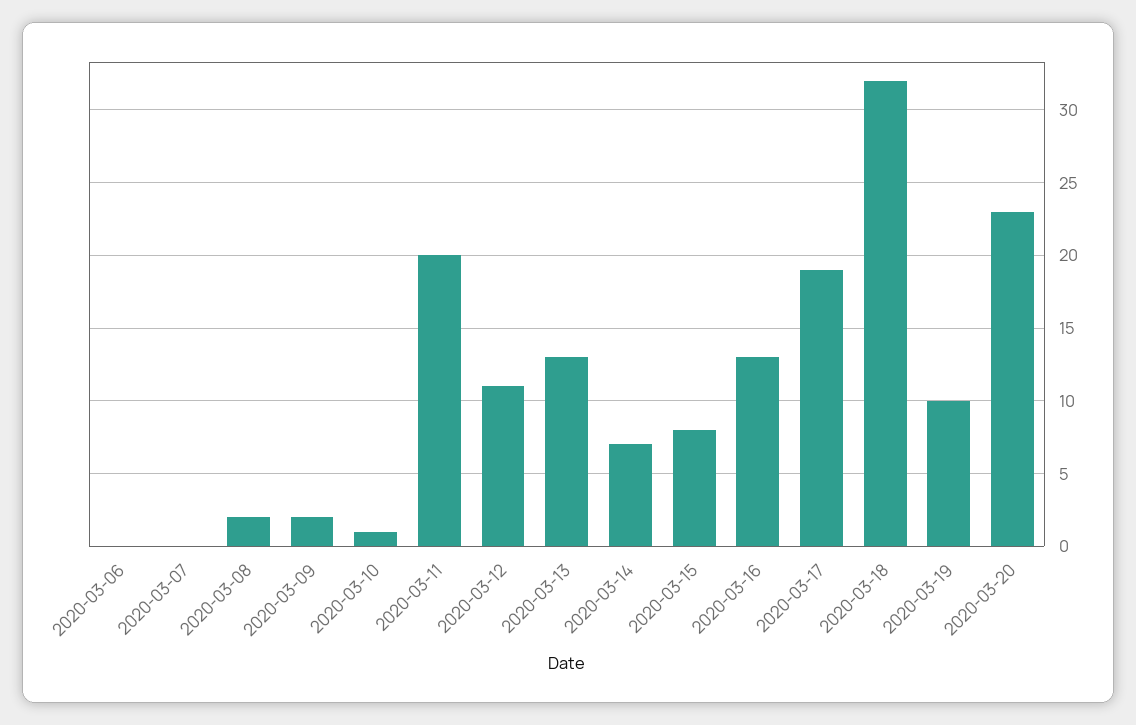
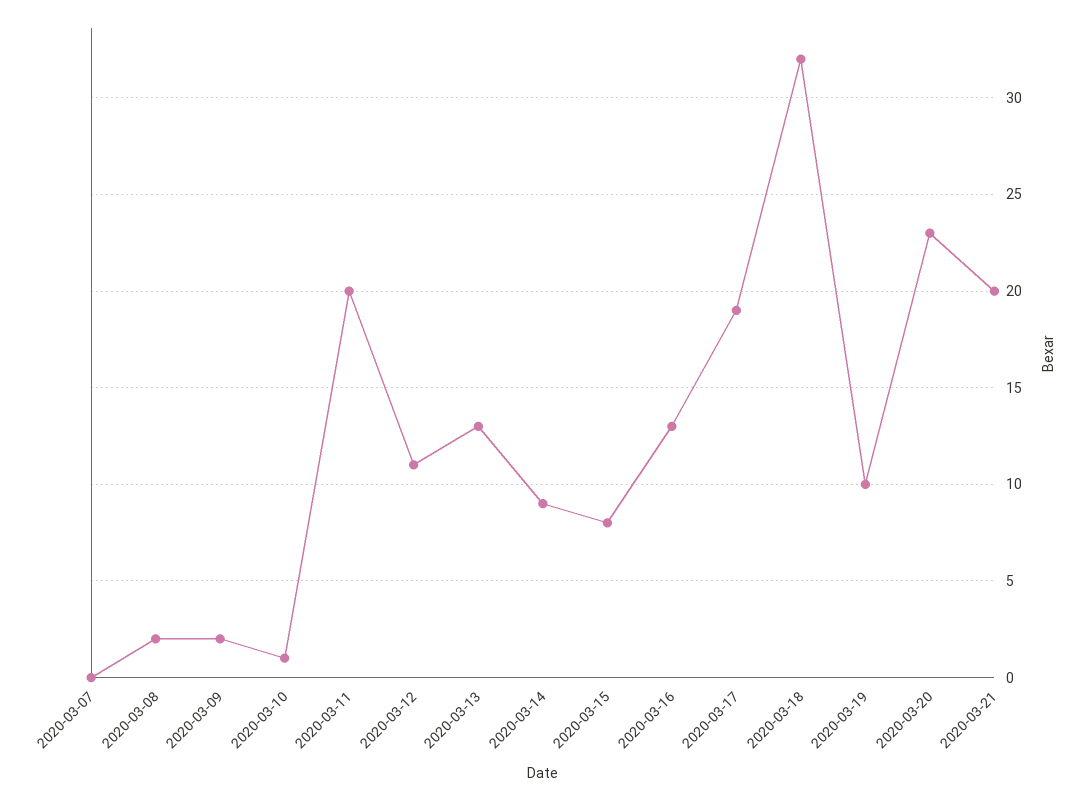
2020-03-06: 0 -> none
2020-03-14: 7 -> 9
2020-03-21: none -> 20

